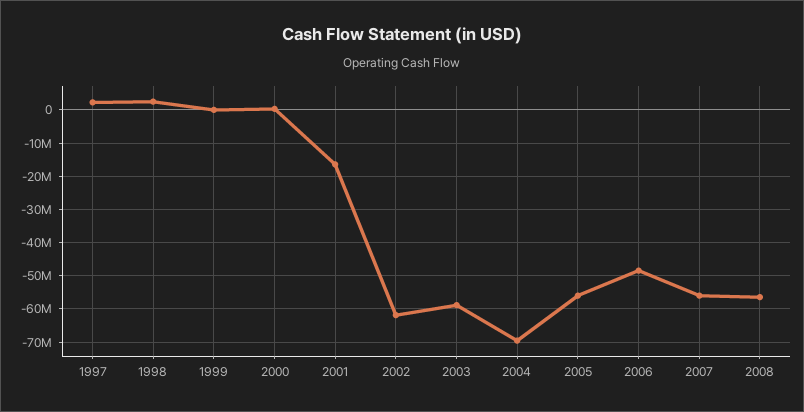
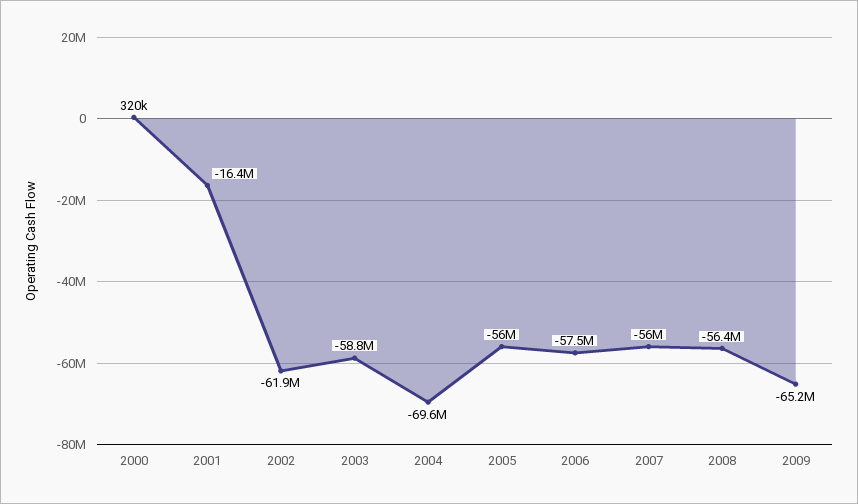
1997: 2000000 -> none
1998: 2000000 -> none
1999: 0 -> none
2006: -48000000 -> -57500000
2009: none -> -65200000

